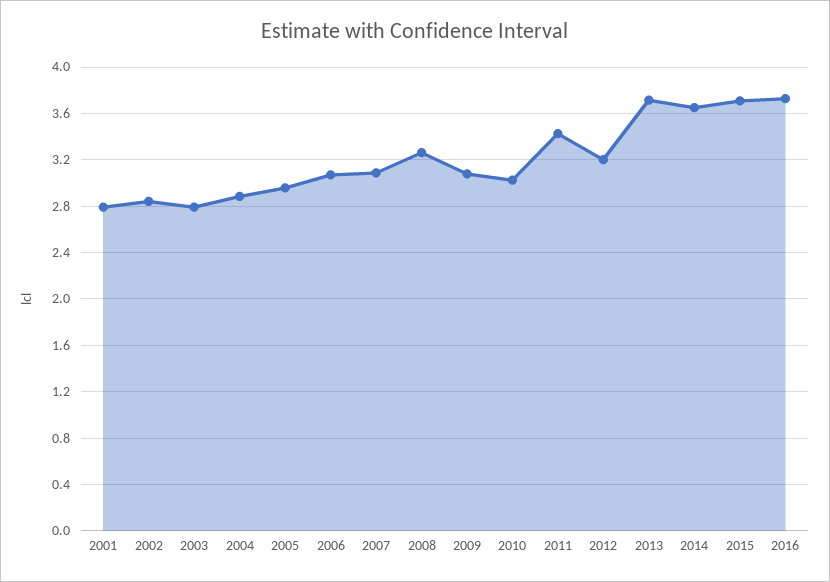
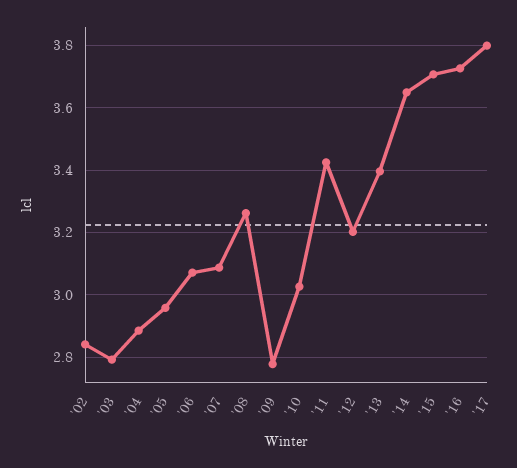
2001: 2.8 -> none
2009: 3.1 -> 2.78
2013: 3.7 -> 3.4
'17: none -> 3.8

